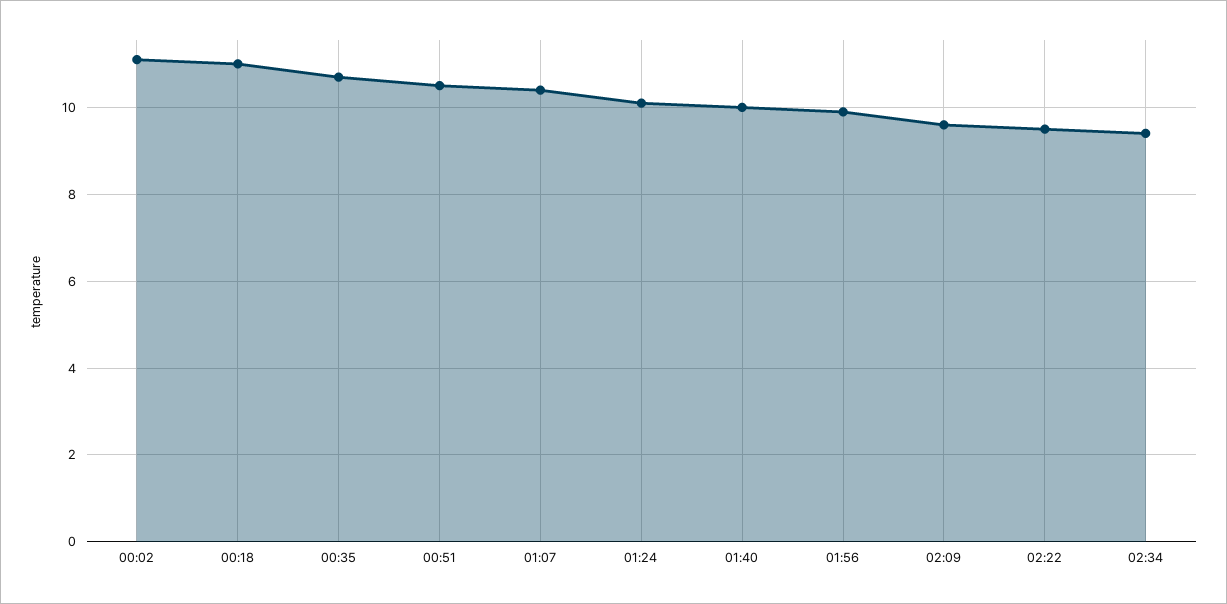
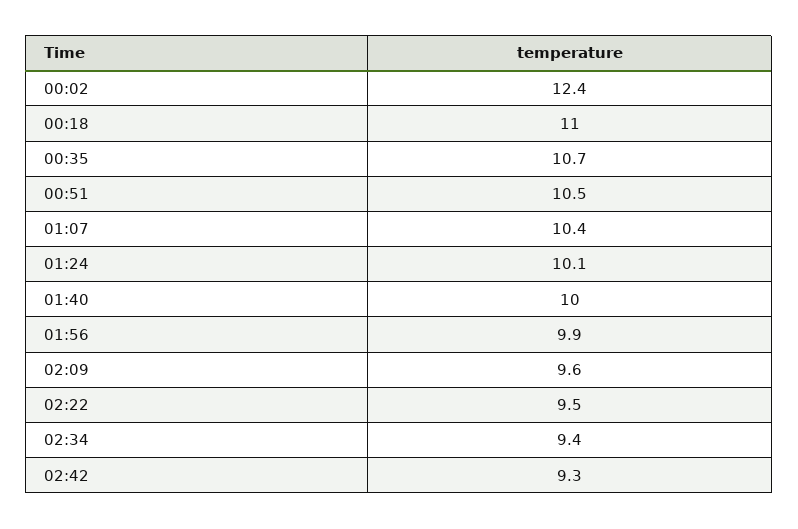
00:02: 11 -> 12.4
02:42: none -> 9.3

